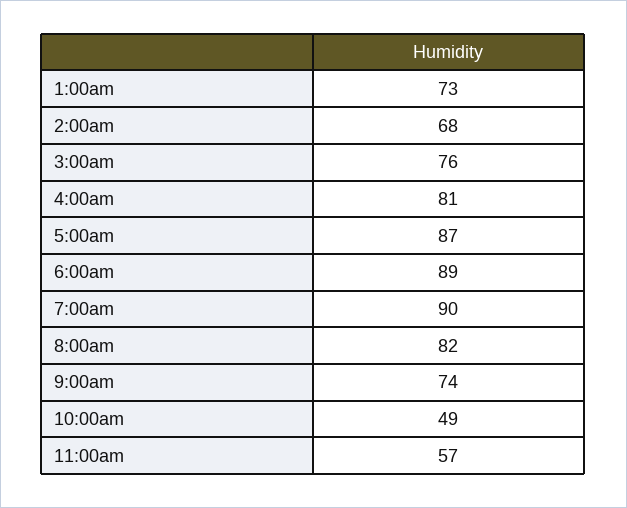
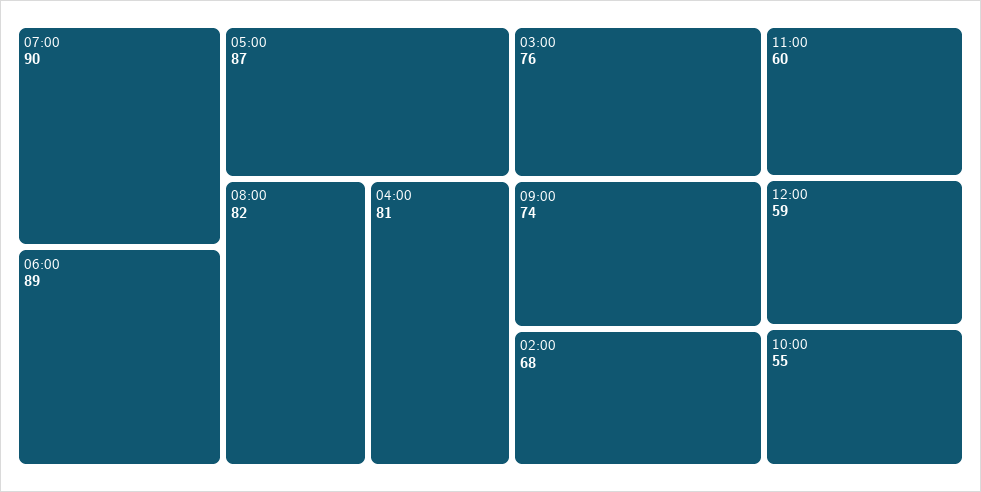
1:00am: 73 -> none
10:00am: 49 -> 55
11:00am: 57 -> 60
12:00: none -> 59

